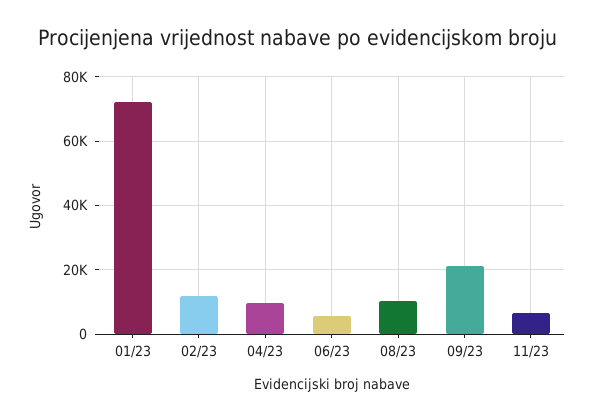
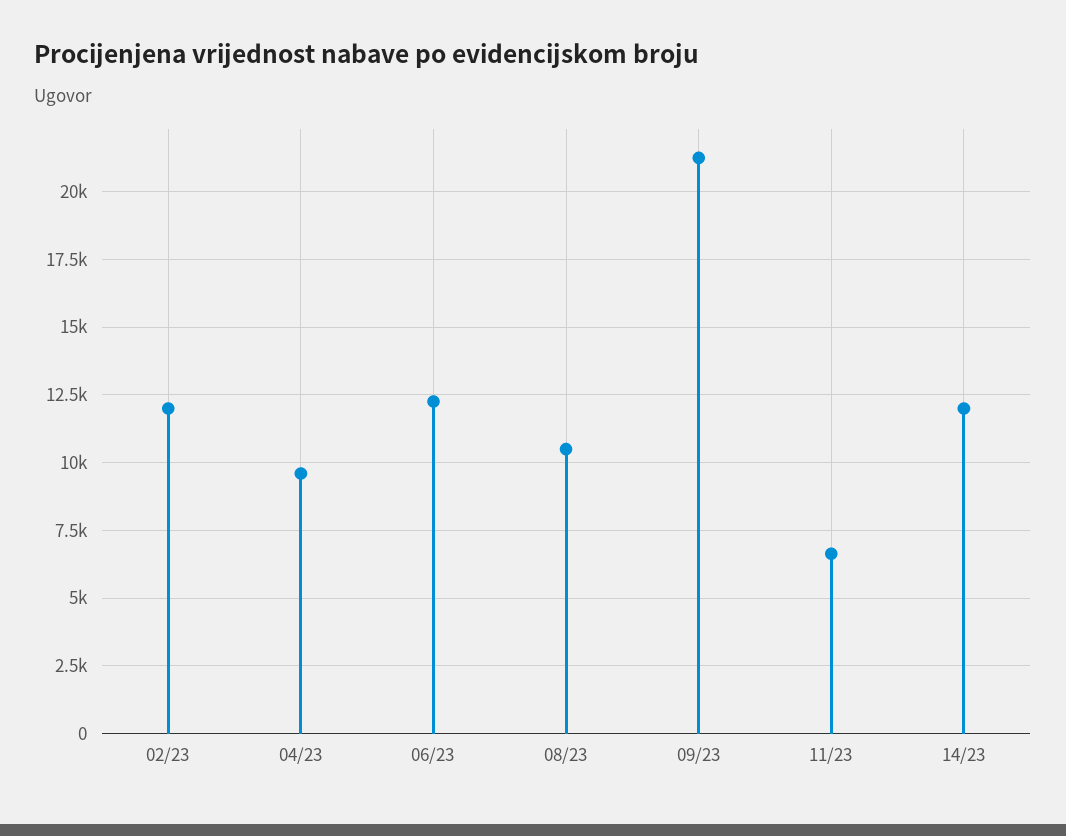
01/23: 72000 -> none
06/23: 6000 -> 12250
14/23: none -> 12000

